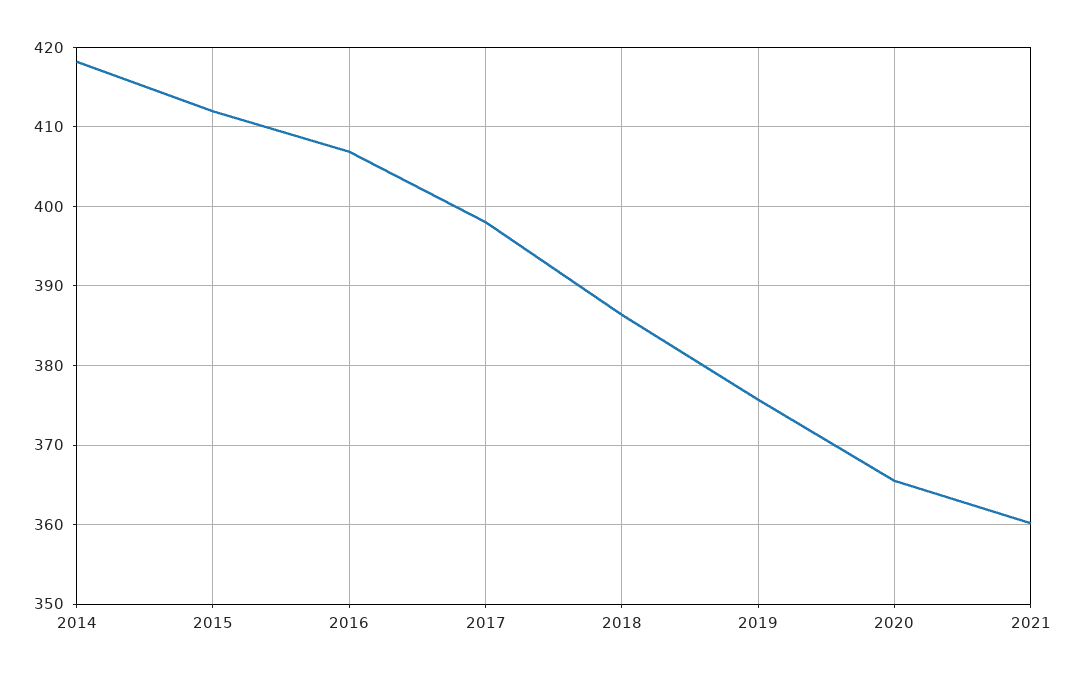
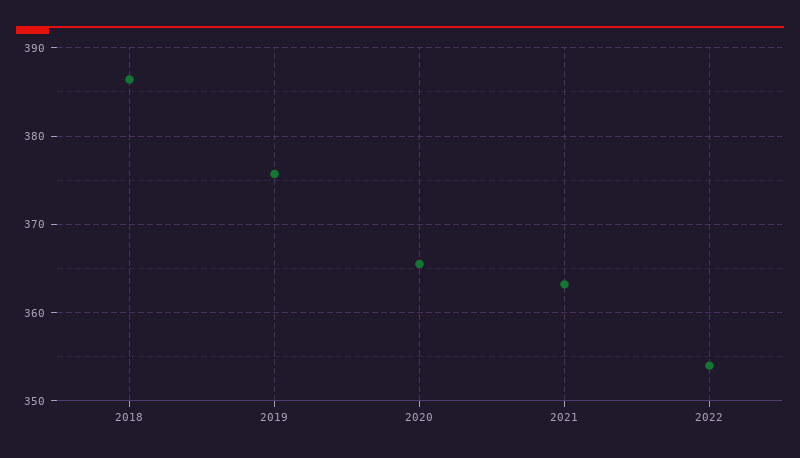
2014: 418 -> none
2015: 412 -> none
2016: 407 -> none
2017: 398 -> none
2021: 360 -> 363
2022: none -> 354

